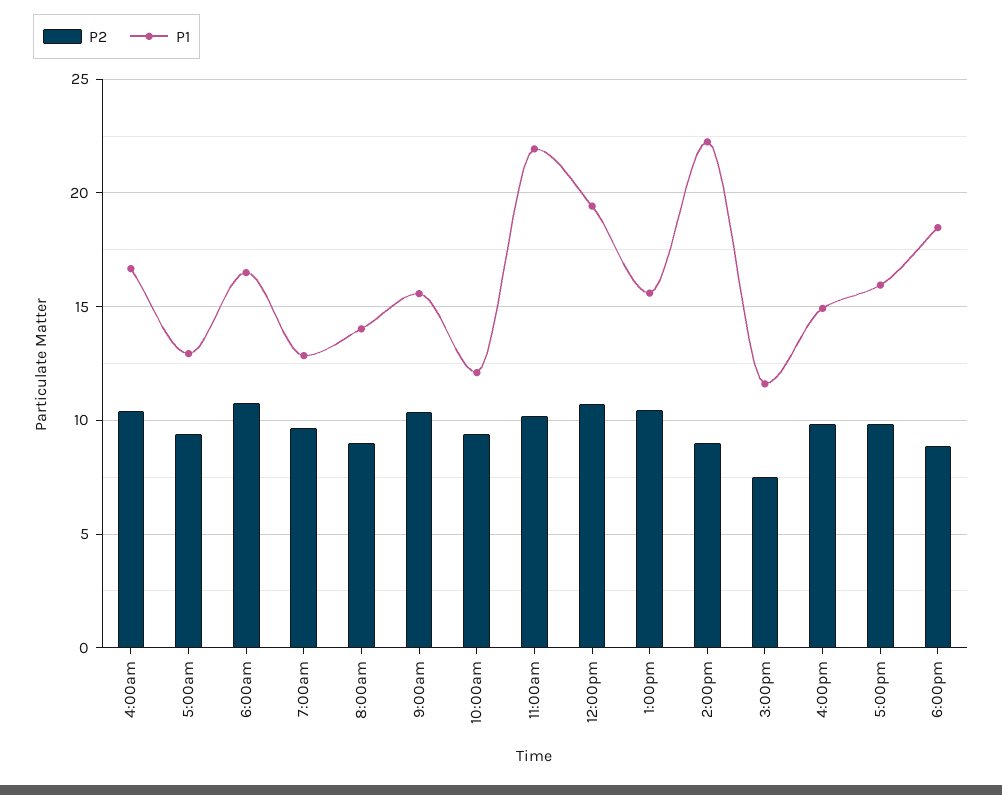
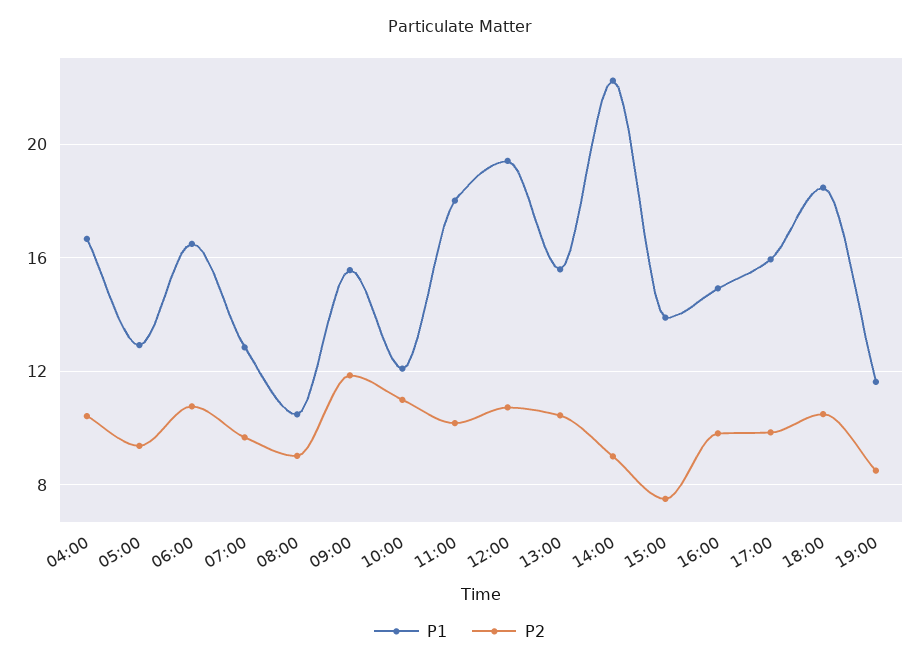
P1, 8:00am: 14 -> 10.5
P2, 9:00am: 10.5 -> 12
P2, 10:00am: 9.5 -> 11
P1, 11:00am: 22 -> 18
P1, 3:00pm: 11.5 -> 14
P2, 6:00pm: 9 -> 10.5
P1, 19:00: none -> 11.5
P2, 19:00: none -> 8.5

